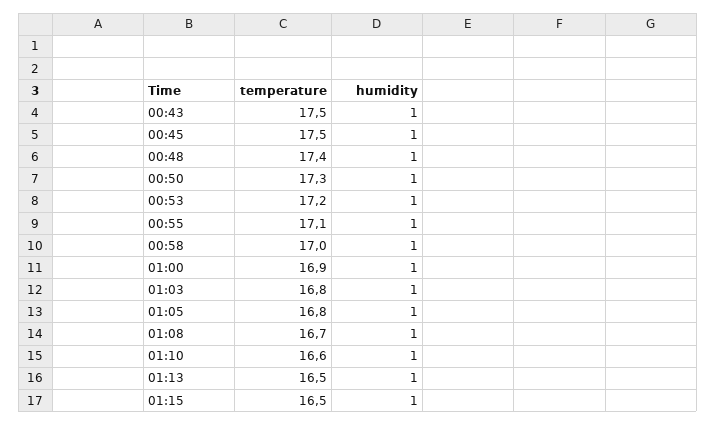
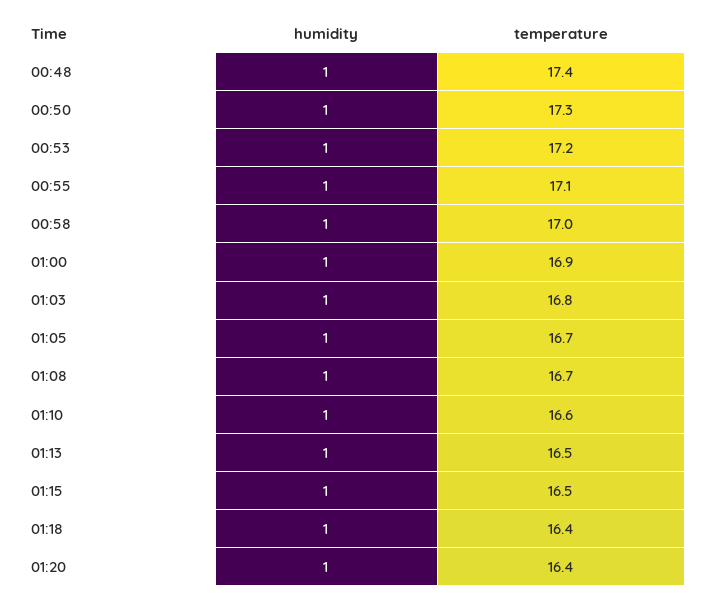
temperature, 00:43: 17.5 -> none
humidity, 00:43: 1 -> none
temperature, 00:45: 17.5 -> none
humidity, 00:45: 1 -> none
temperature, 01:05: 16.8 -> 16.7
humidity, 01:18: none -> 1
temperature, 01:18: none -> 16.4
humidity, 01:20: none -> 1
temperature, 01:20: none -> 16.4

